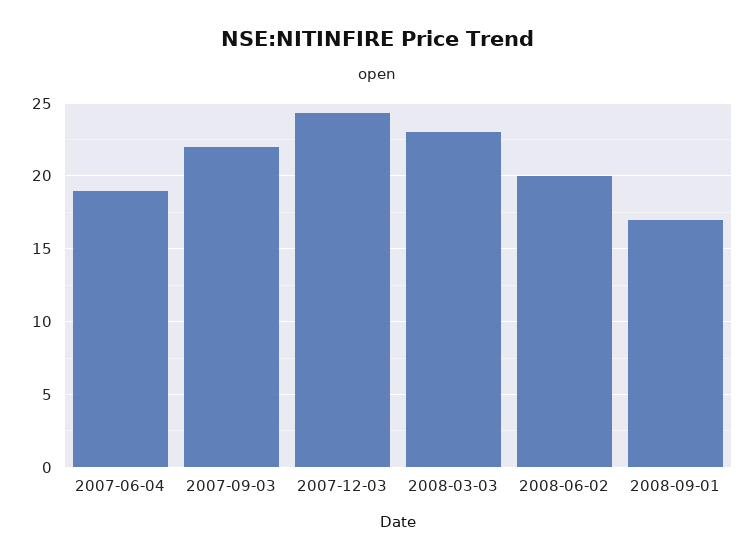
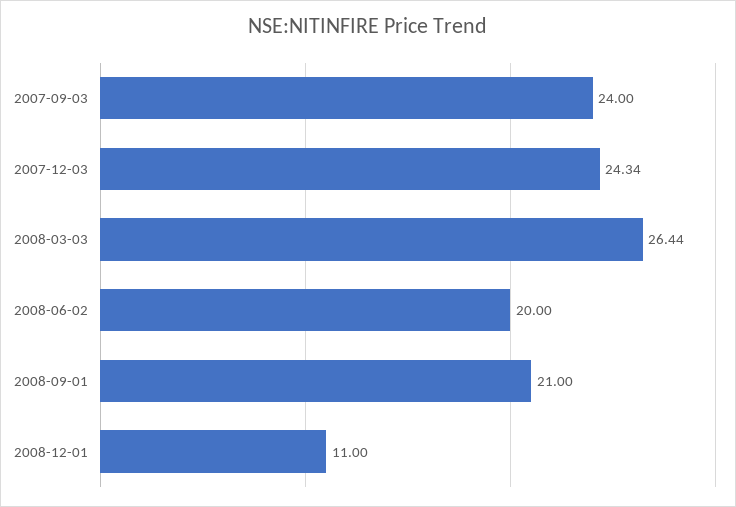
2007-06-04: 19 -> none
2007-09-03: 22 -> 24
2008-03-03: 23 -> 26.44
2008-09-01: 17 -> 21
2008-12-01: none -> 11

